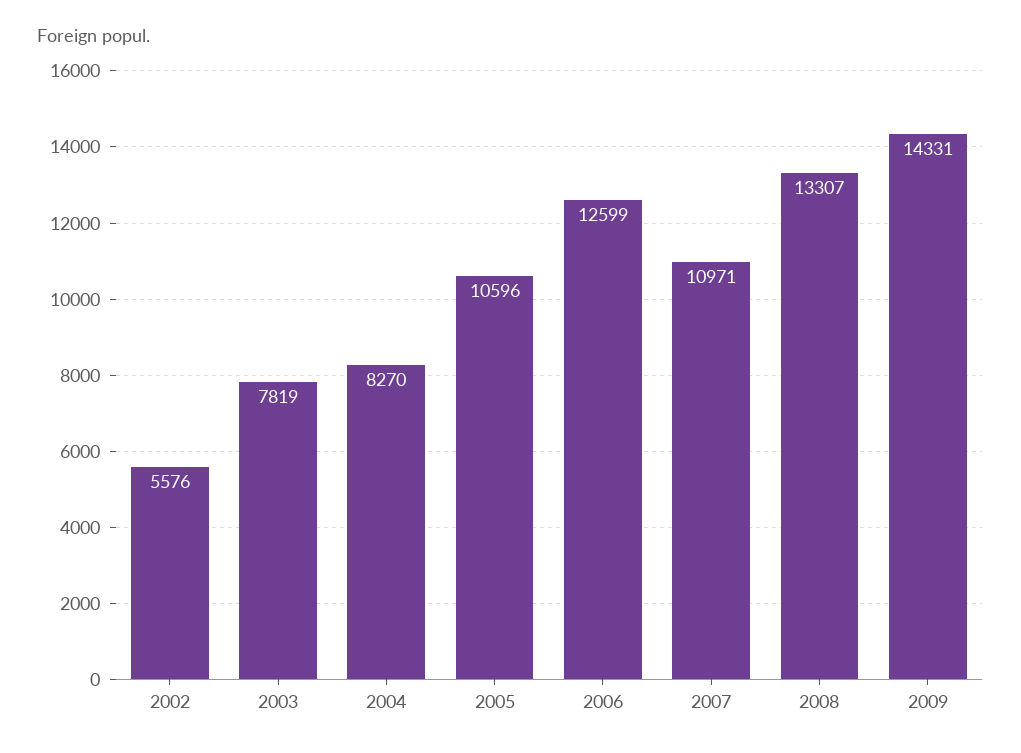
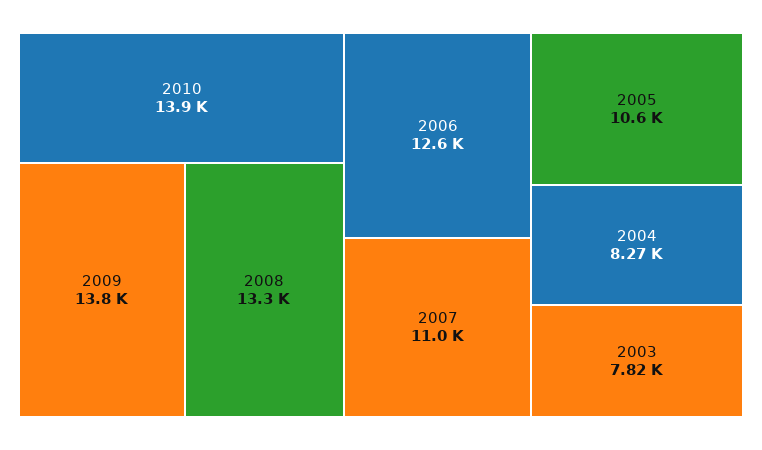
2002: 5576 -> none
2009: 14331 -> 13800
2010: none -> 13900

